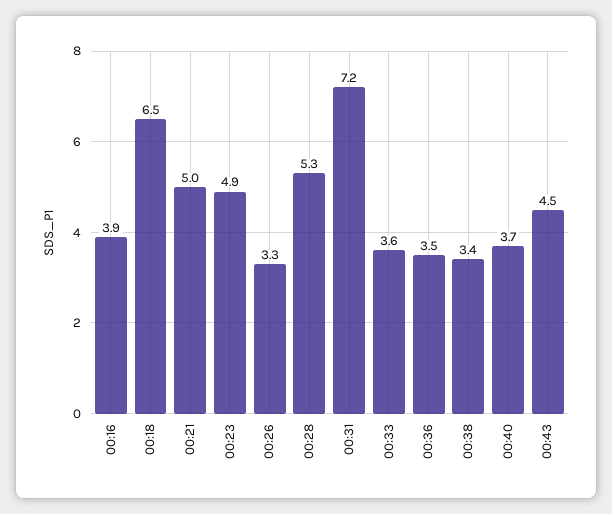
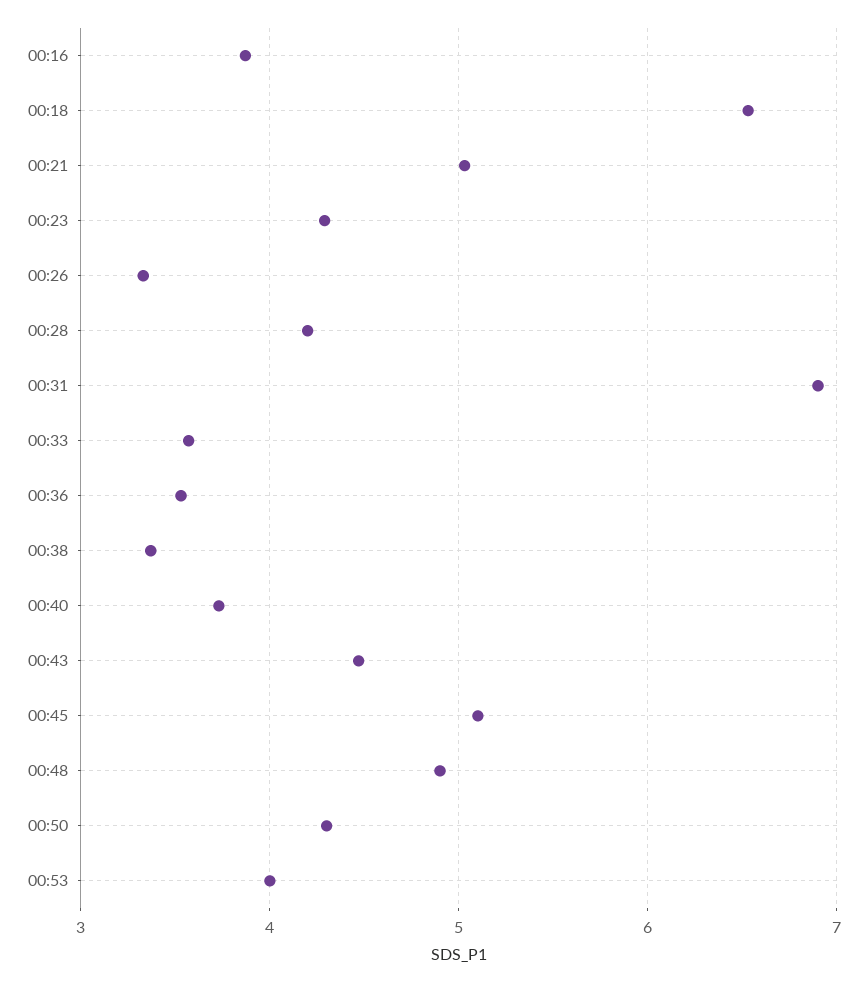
00:23: 4.9 -> 4.3
00:28: 5.3 -> 4.2
00:31: 7.2 -> 6.9
00:45: none -> 5.1
00:48: none -> 4.9
00:50: none -> 4.3
00:53: none -> 4

